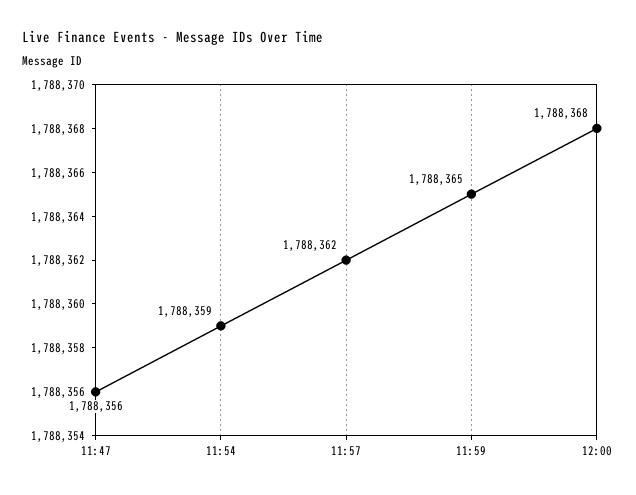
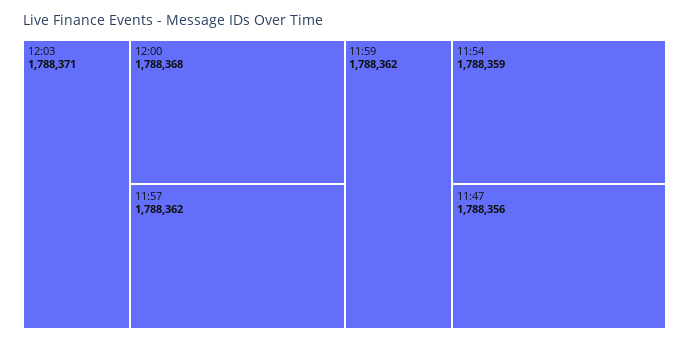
11:59: 1788365 -> 1788362
12:03: none -> 1788371

